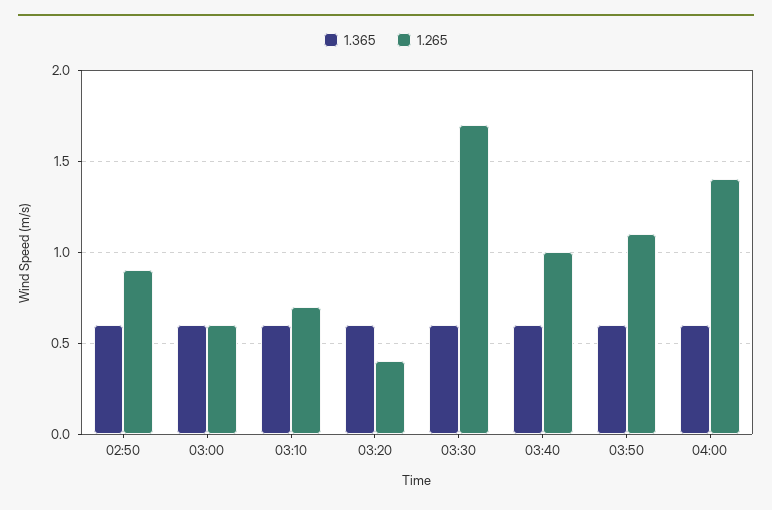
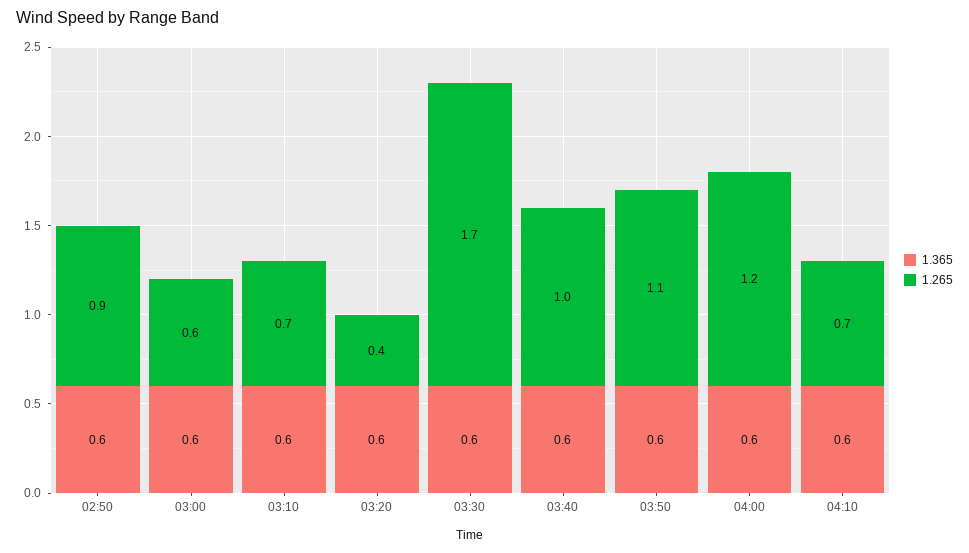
1.265, 04:00: 1.4 -> 1.2
1.365, 04:10: none -> 0.6
1.265, 04:10: none -> 0.7

